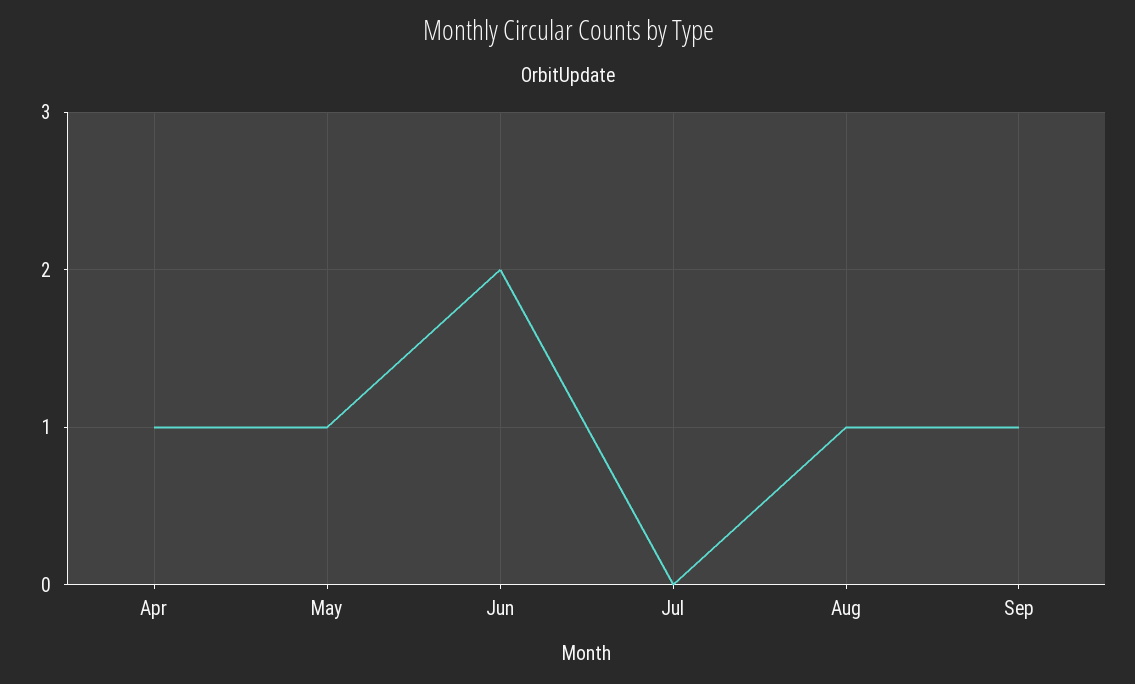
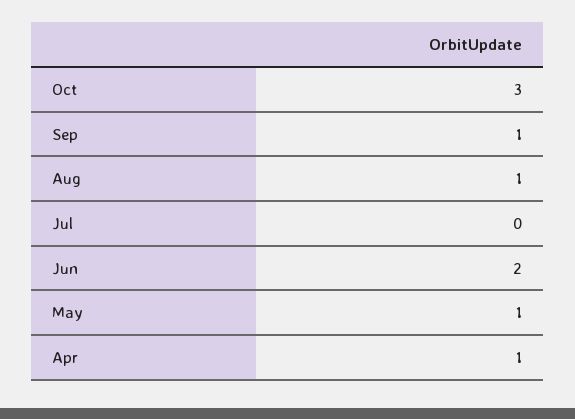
Oct: none -> 3

